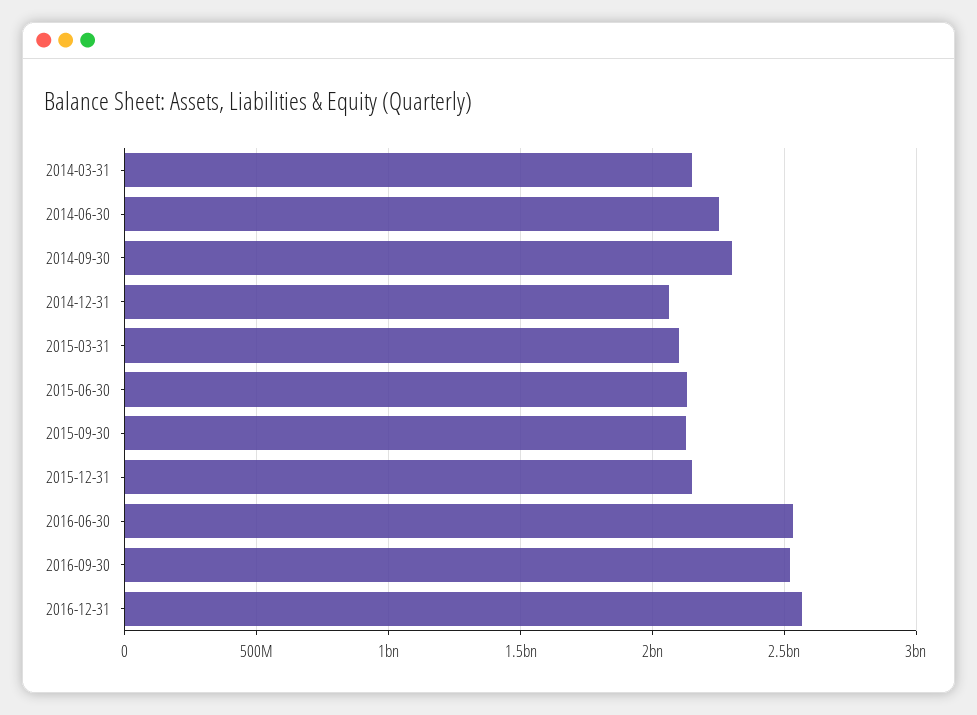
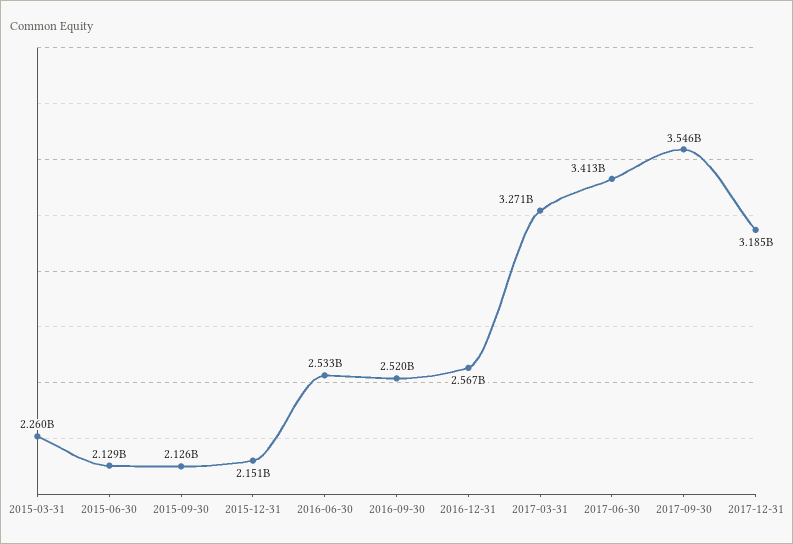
2014-03-31: 2150000000 -> none
2014-06-30: 2250000000 -> none
2014-09-30: 2300000000 -> none
2014-12-31: 2050000000 -> none
2015-03-31: 2100000000 -> 2260000000
2017-03-31: none -> 3271000000
2017-06-30: none -> 3413000000
2017-09-30: none -> 3546000000
2017-12-31: none -> 3185000000

